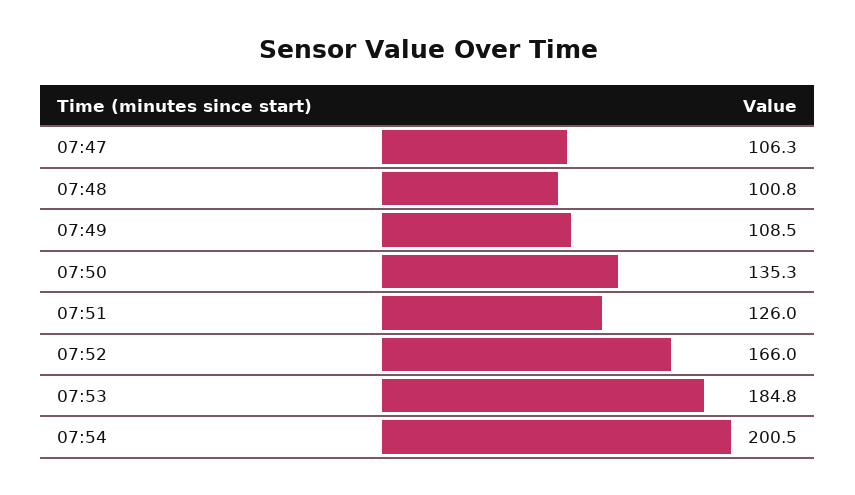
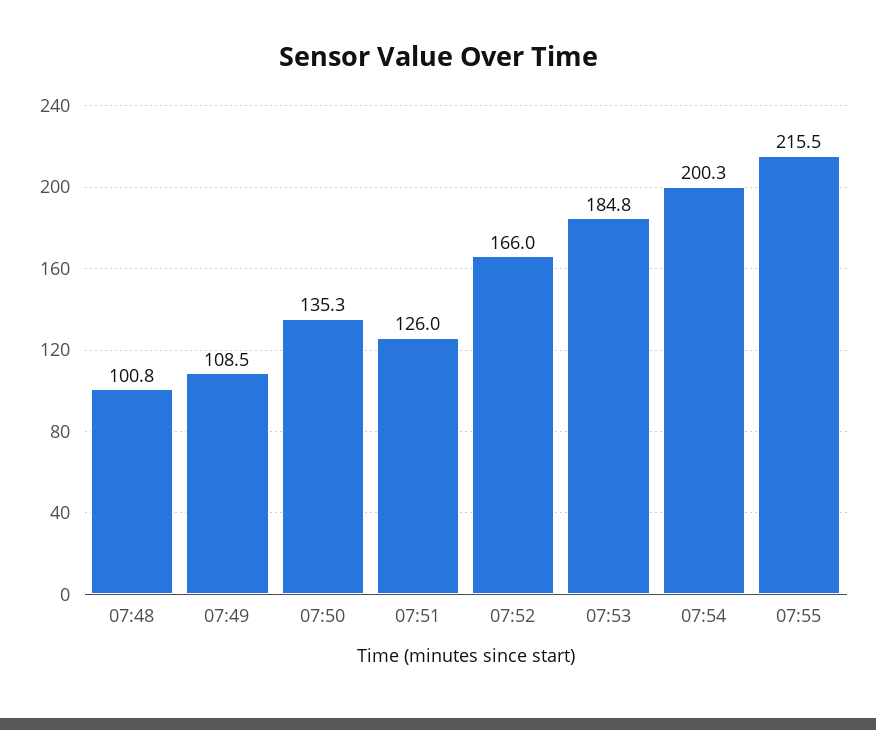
07:47: 106.3 -> none
07:54: 200.5 -> 200.3
07:55: none -> 215.5

